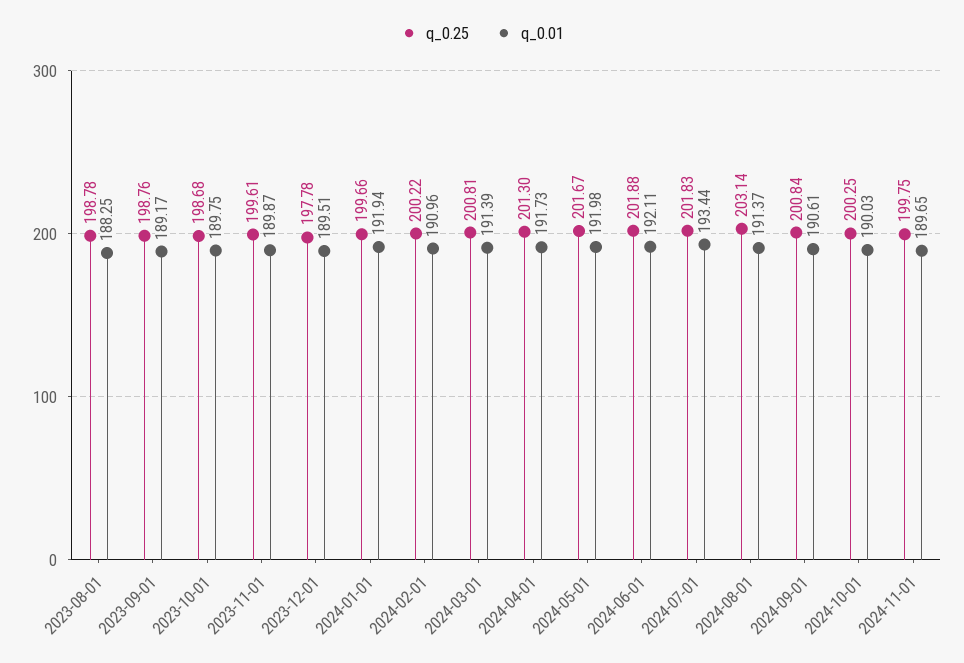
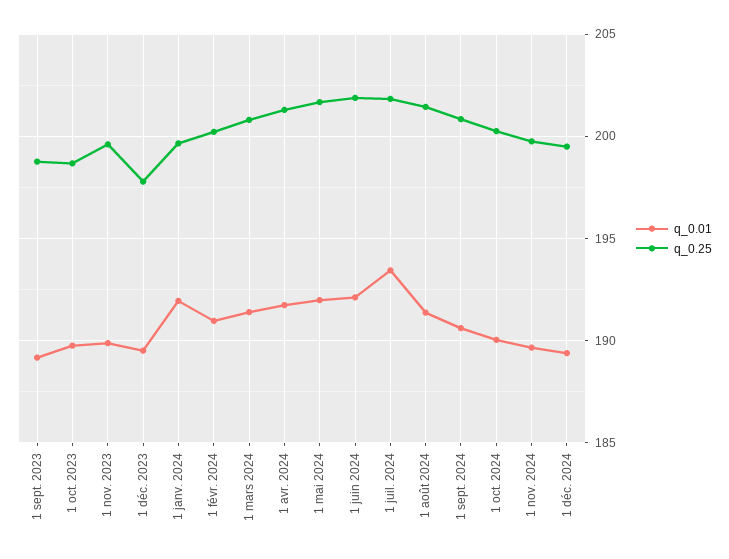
q_0.25, 2023-08-01: 198.78 -> none
q_0.01, 2023-08-01: 188.25 -> none
q_0.25, 2024-08-01: 203.14 -> 201.5
q_0.01, 1 déc. 2024: none -> 189.5
q_0.25, 1 déc. 2024: none -> 199.5

